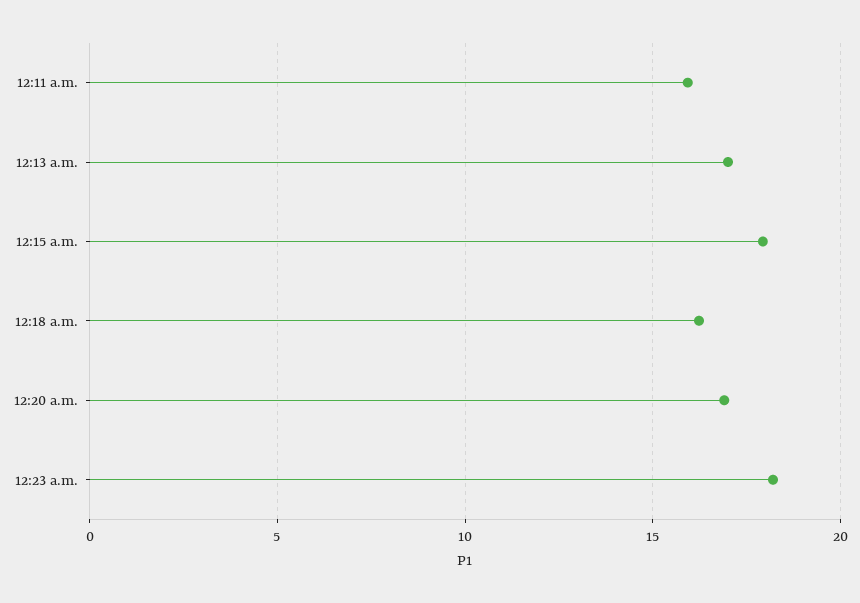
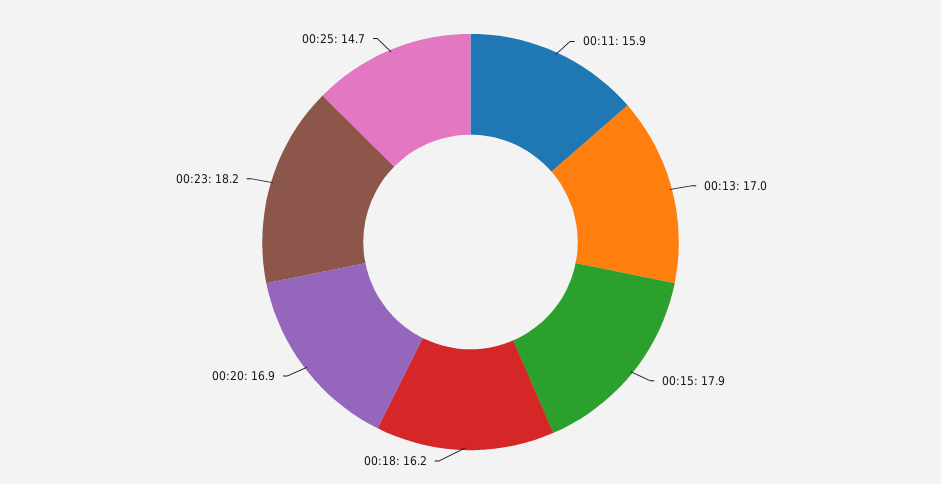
00:25: none -> 14.7

